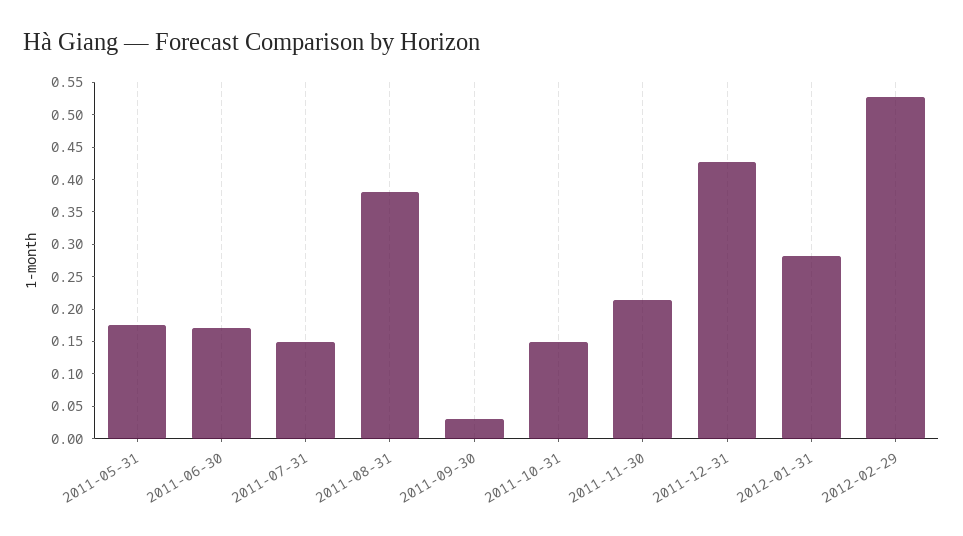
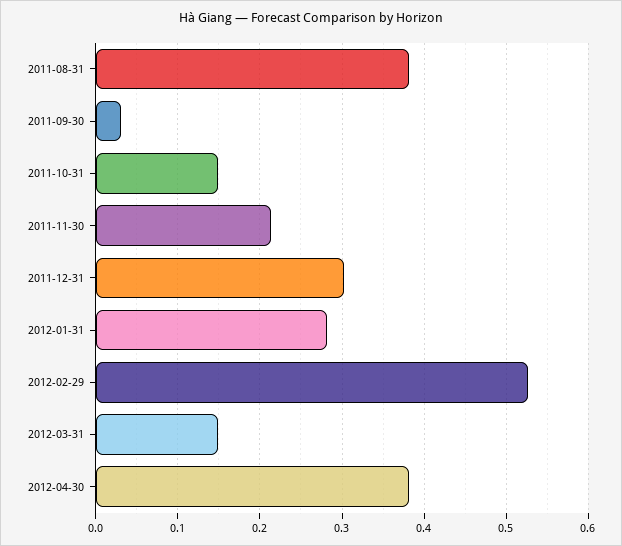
2011-05-31: 0.175 -> none
2011-06-30: 0.175 -> none
2011-07-31: 0.15 -> none
2011-12-31: 0.425 -> 0.3
2012-03-31: none -> 0.15
2012-04-30: none -> 0.38

